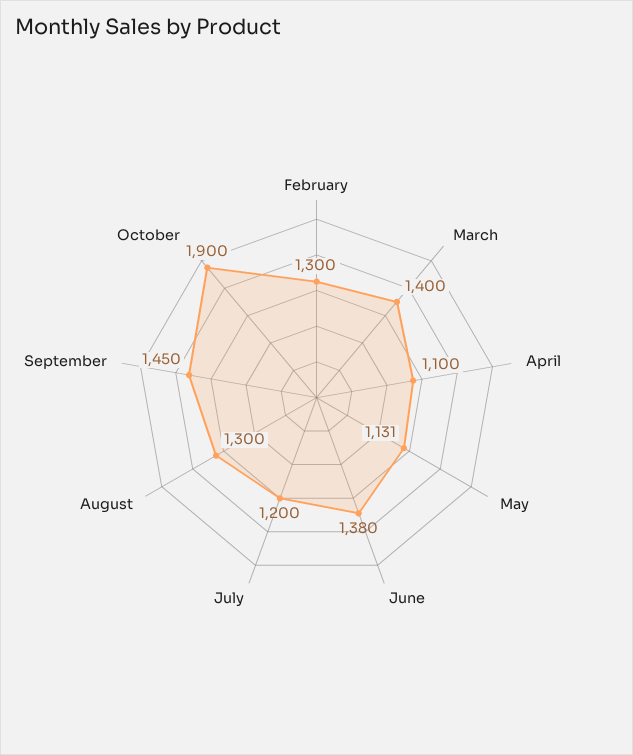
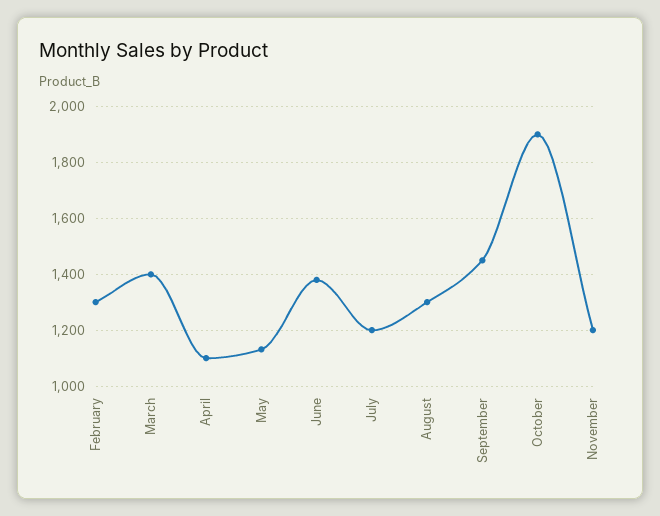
November: none -> 1200

